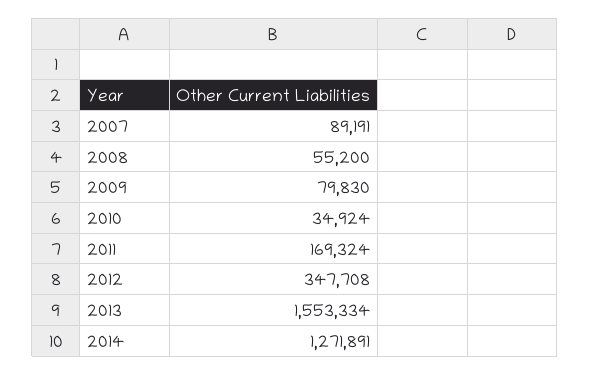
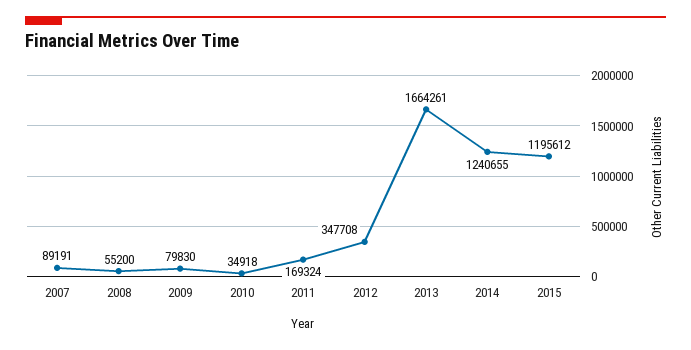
2010: 34924 -> 34918
2013: 1553334 -> 1664261
2014: 1271891 -> 1240655
2015: none -> 1195612

